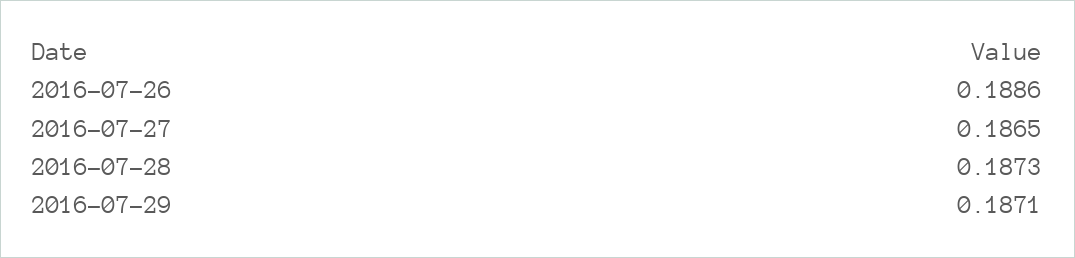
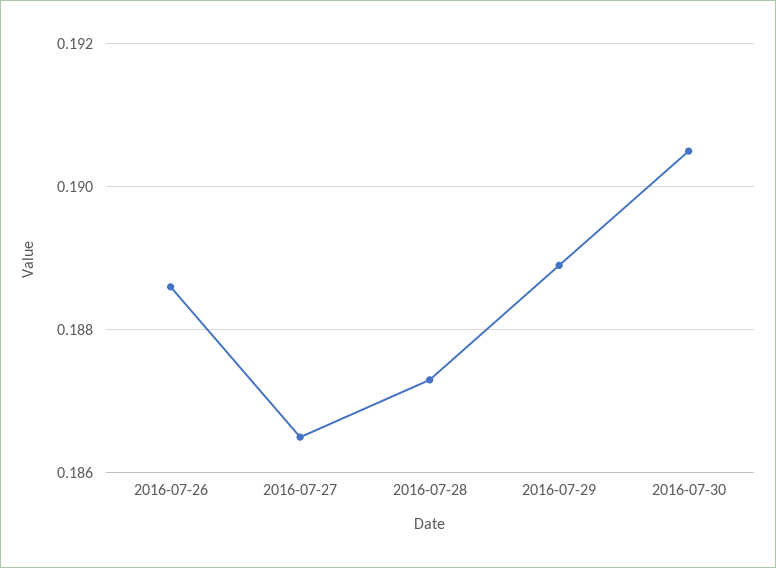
2016-07-29: 0.1871 -> 0.189
2016-07-30: none -> 0.1905

